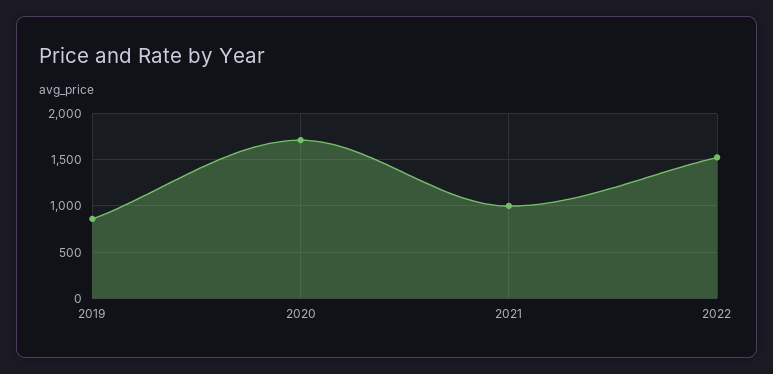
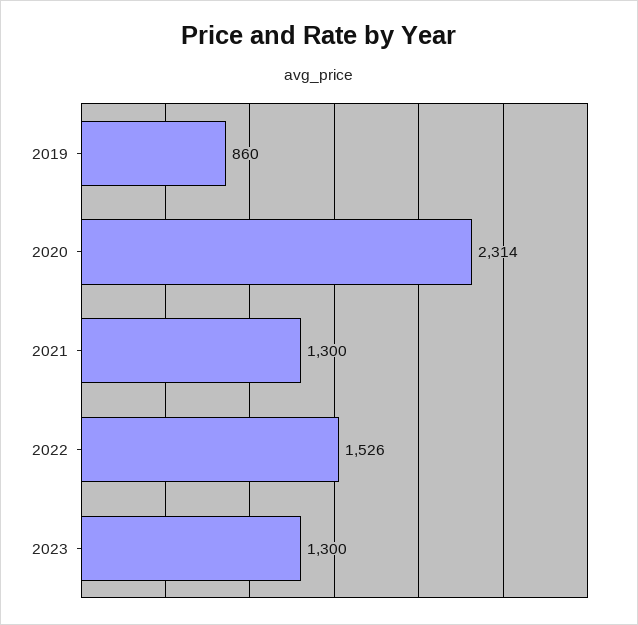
2020: 1700 -> 2314
2021: 1000 -> 1300
2023: none -> 1300

